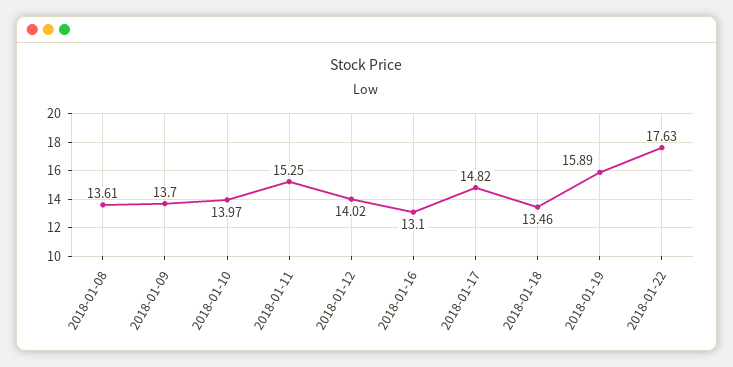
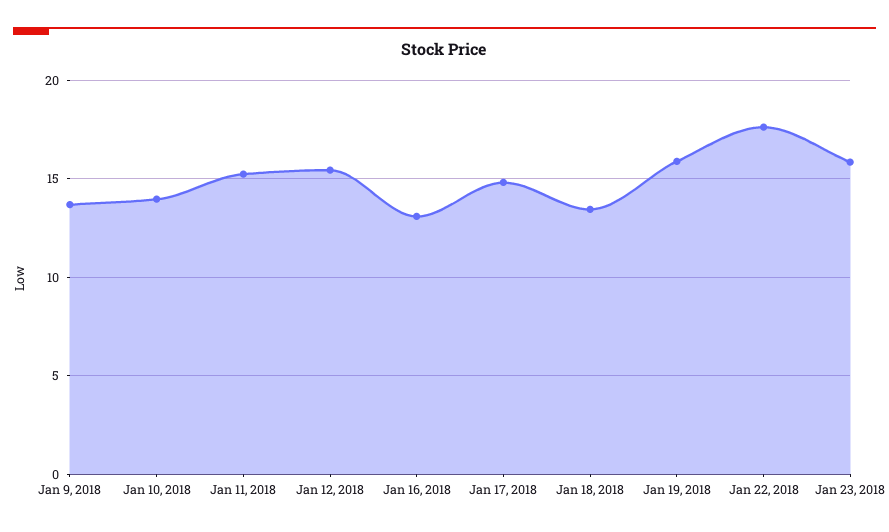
2018-01-08: 13.61 -> none
2018-01-12: 14.02 -> 15.5
Jan 23, 2018: none -> 16

